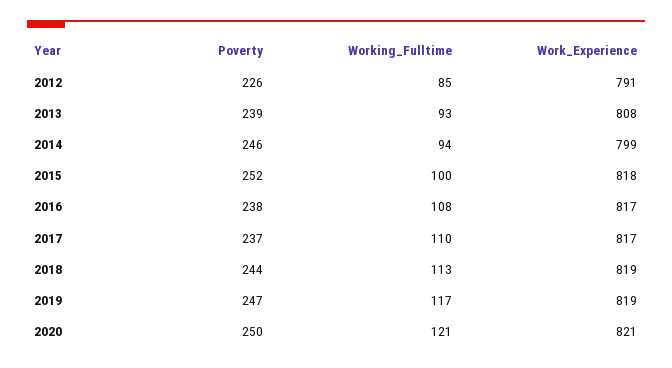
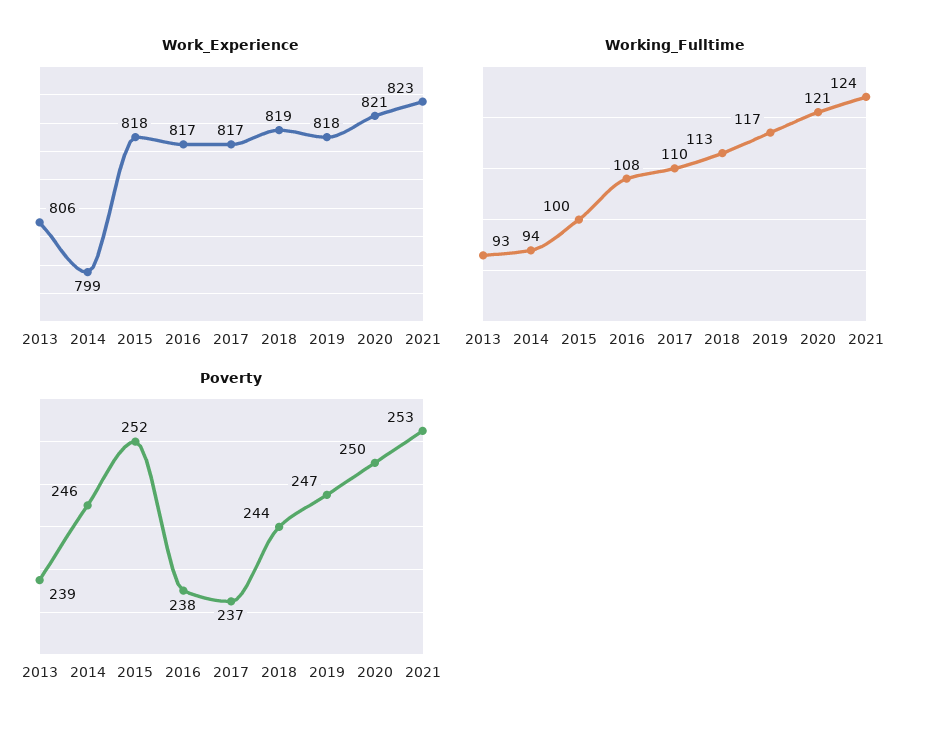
Poverty, 2012: 226 -> none
Working_Fulltime, 2012: 85 -> none
Work_Experience, 2012: 791 -> none
Work_Experience, 2013: 808 -> 806
Work_Experience, 2019: 819 -> 818
Work_Experience, 2021: none -> 823
Working_Fulltime, 2021: none -> 124
Poverty, 2021: none -> 253

